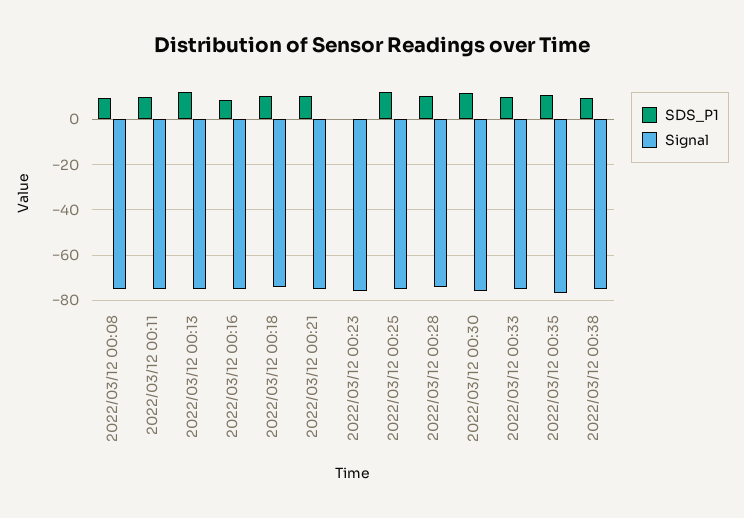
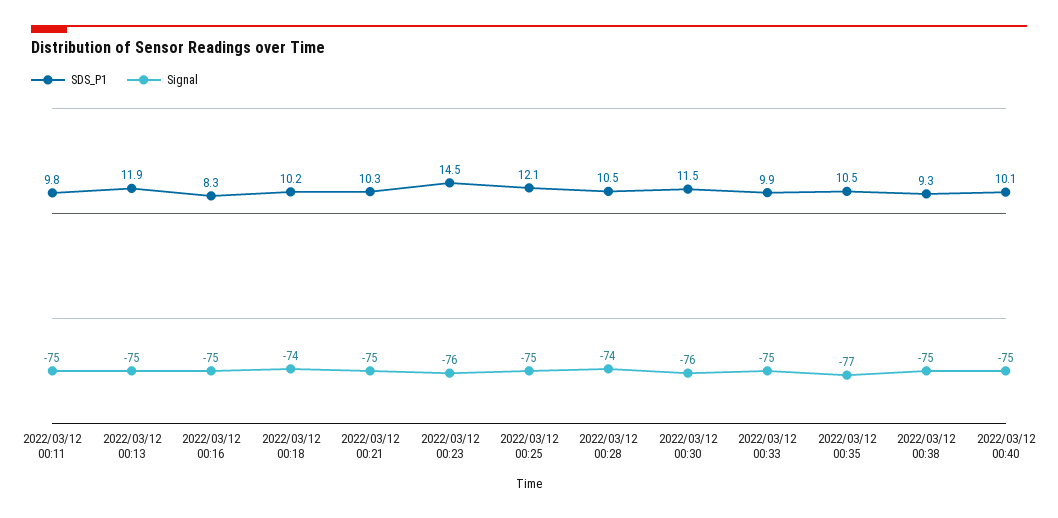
SDS_P1, 2022/03/12 00:08: 10 -> none
Signal, 2022/03/12 00:08: -75 -> none
SDS_P1, 2022/03/12 00:23: 0 -> 14.5
SDS_P1, 2022/03/12 00:40: none -> 10.1
Signal, 2022/03/12 00:40: none -> -75

